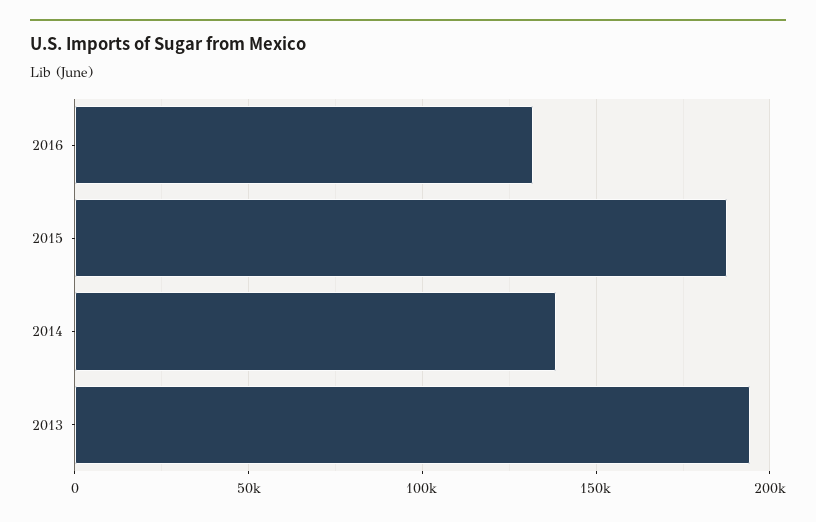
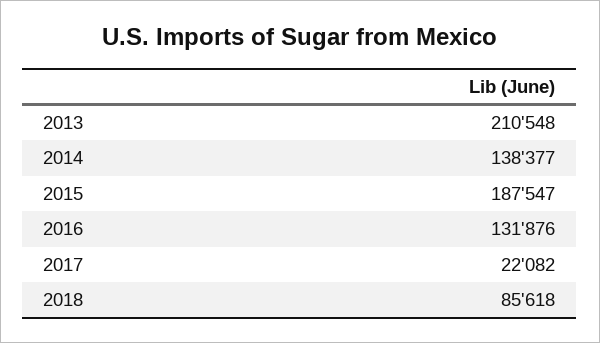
2013: 195000 -> 210548
2017: none -> 22082
2018: none -> 85618

